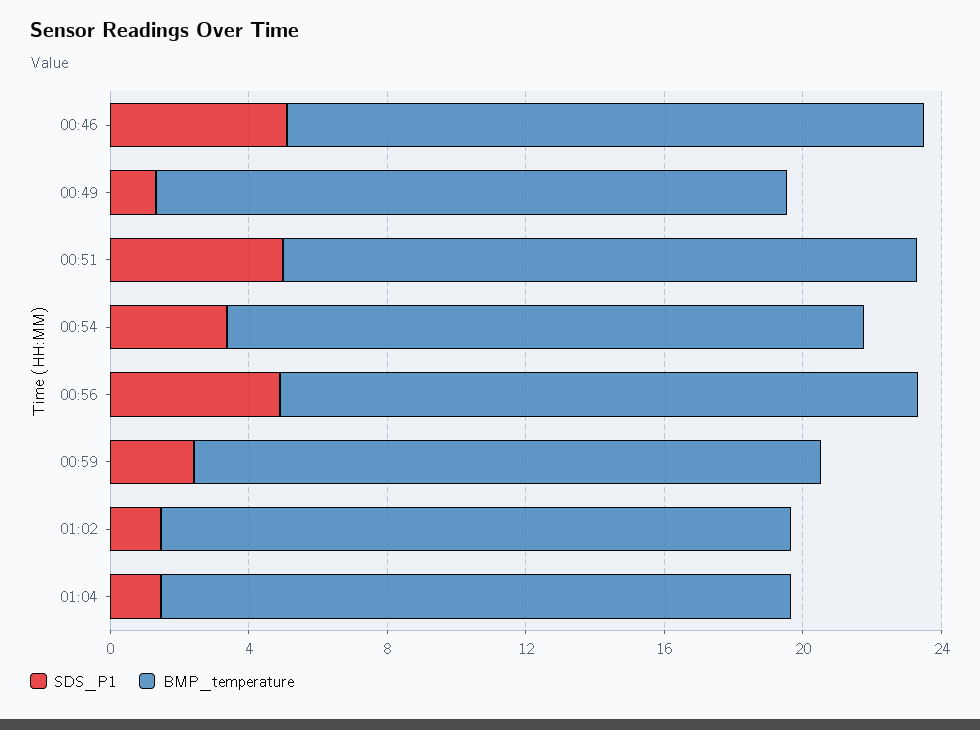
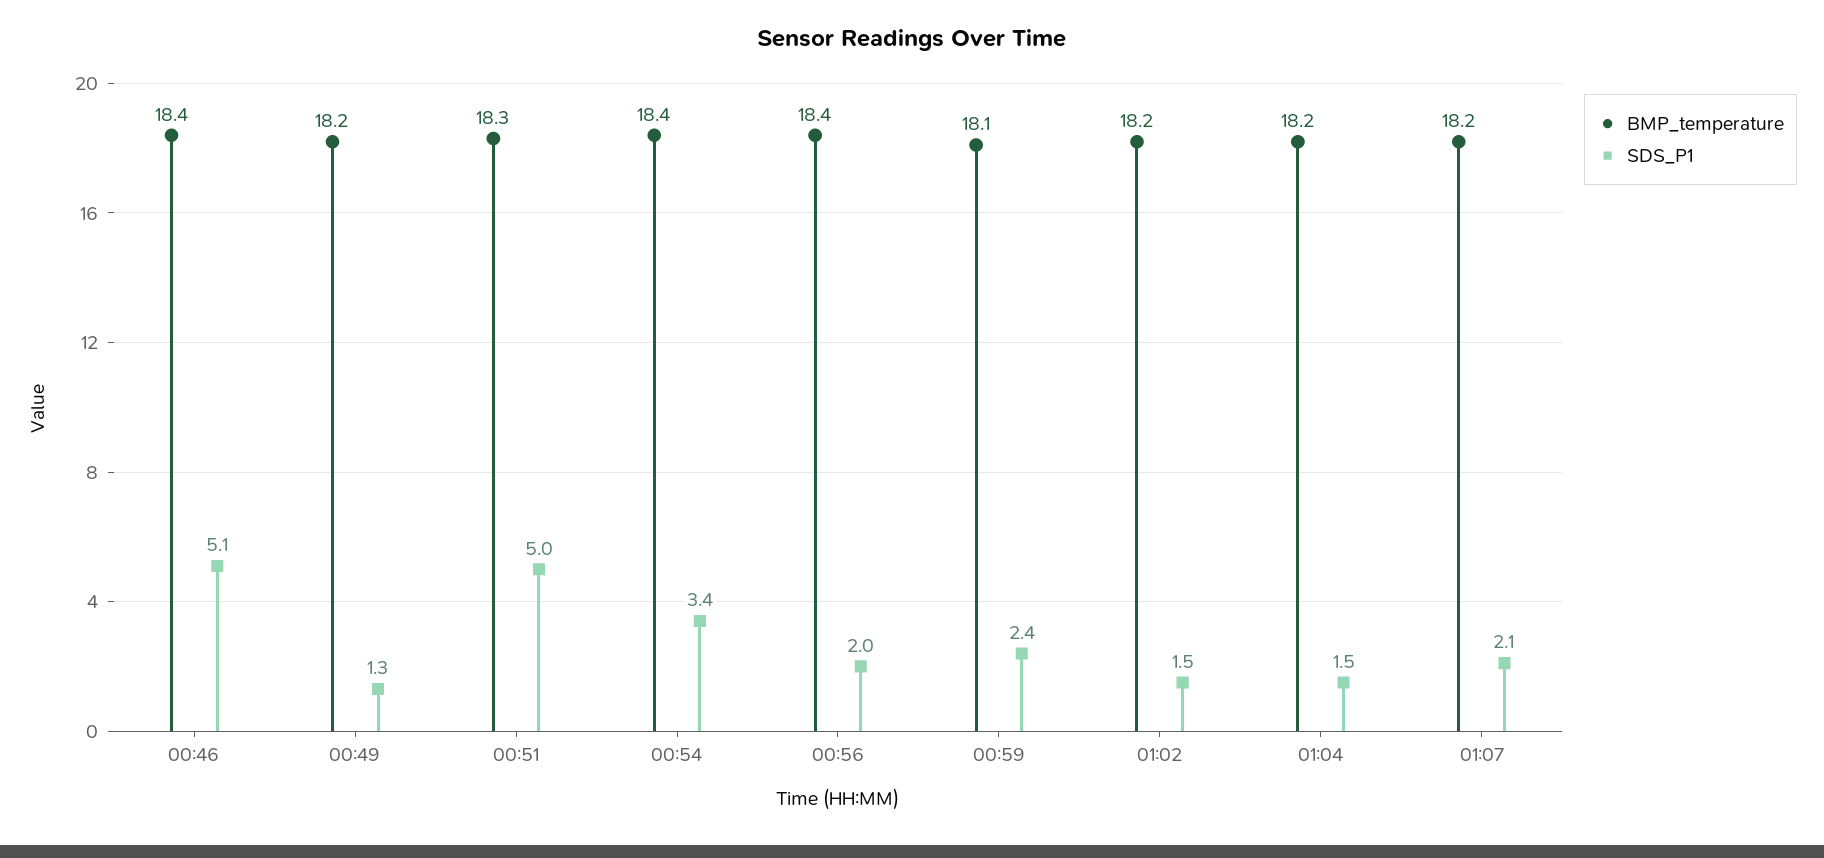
SDS_P1, 00:56: 5 -> 2
BMP_temperature, 01:07: none -> 18.2
SDS_P1, 01:07: none -> 2.1

